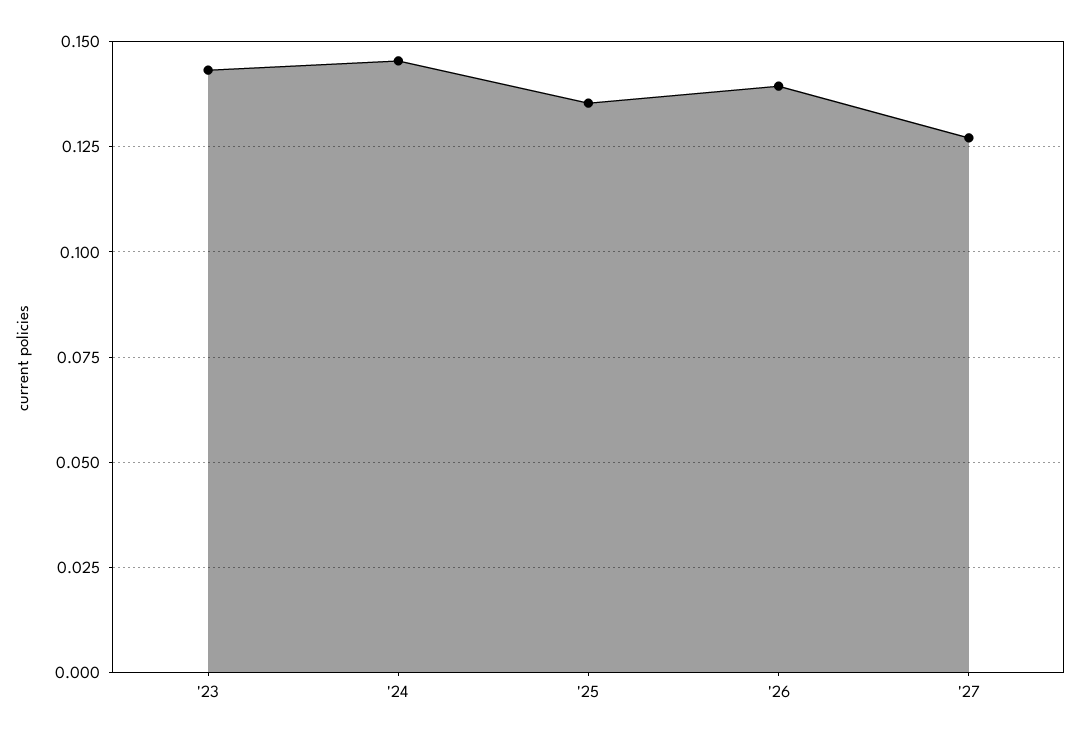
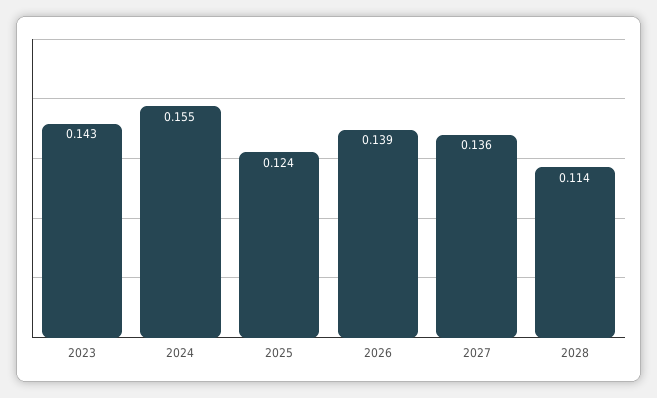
'24: 0.145 -> 0.155
'25: 0.135 -> 0.124
'27: 0.1275 -> 0.136
2028: none -> 0.114

